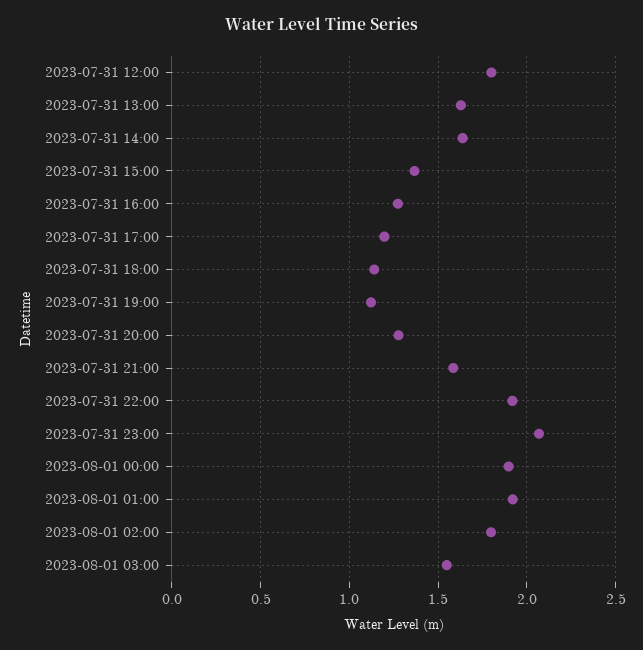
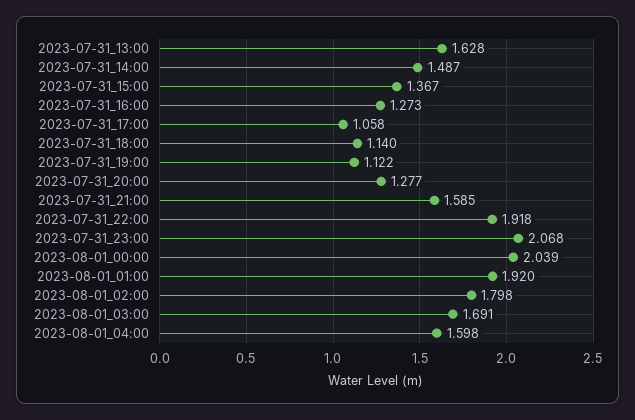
2023-07-31 12:00: 1.8 -> none
2023-07-31 14:00: 1.65 -> 1.487
2023-07-31 17:00: 1.2 -> 1.058
2023-08-01 00:00: 1.9 -> 2.039
2023-08-01 03:00: 1.55 -> 1.691
2023-08-01_04:00: none -> 1.598

